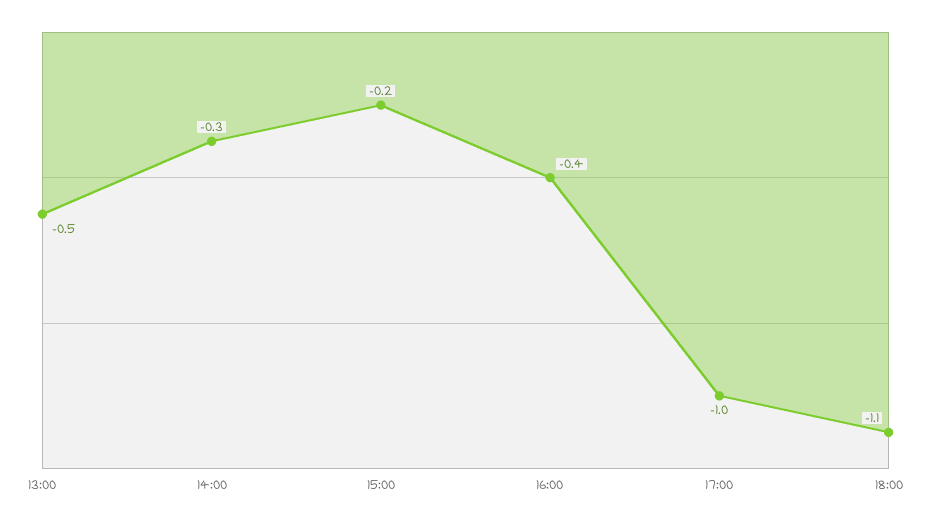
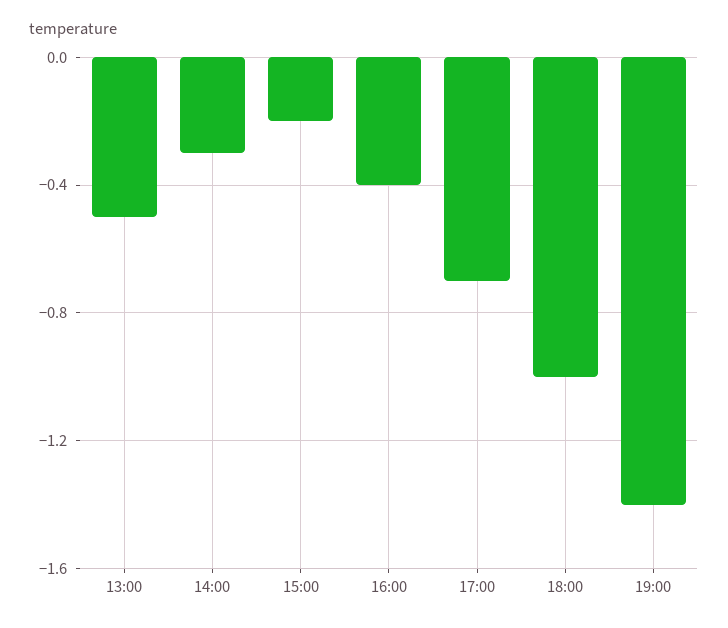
17:00: -1 -> -0.7
18:00: -1.1 -> -1
19:00: none -> -1.4

